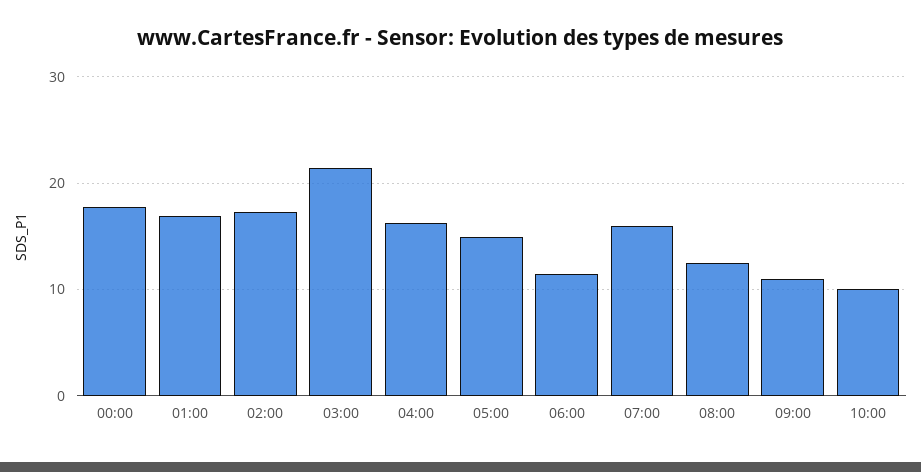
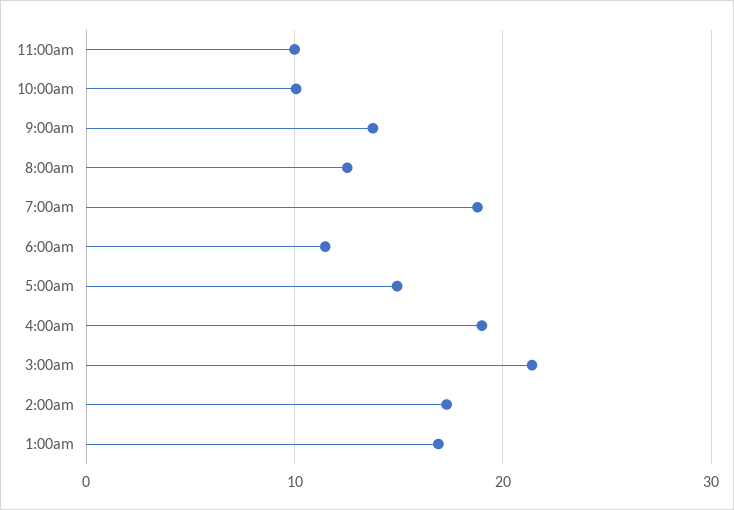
00:00: 18 -> none
04:00: 16 -> 19
07:00: 16 -> 19
09:00: 11 -> 14
11:00am: none -> 10

